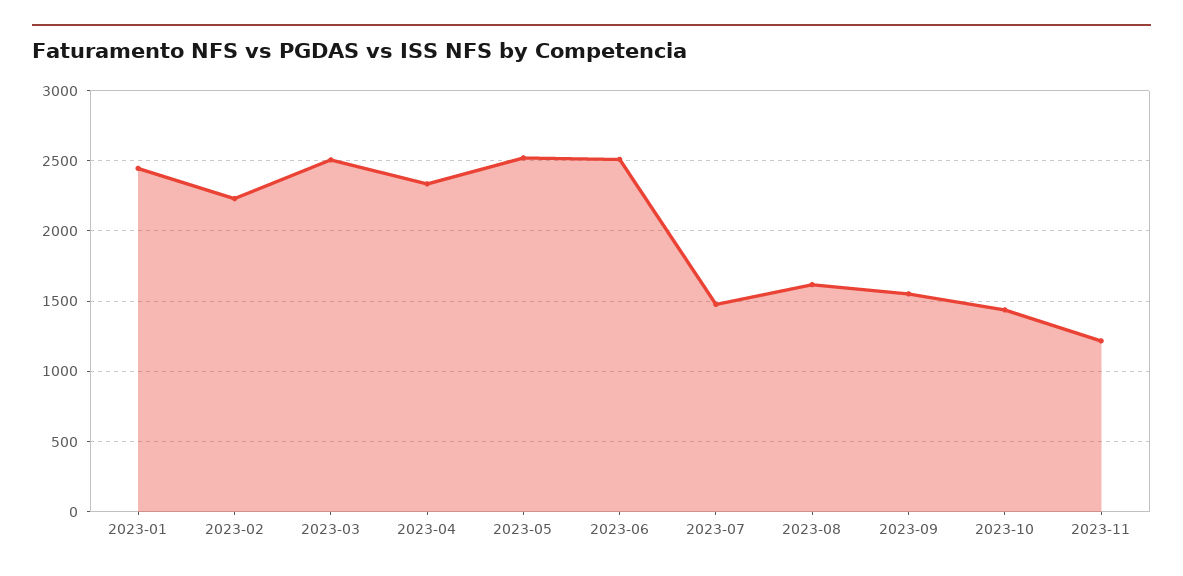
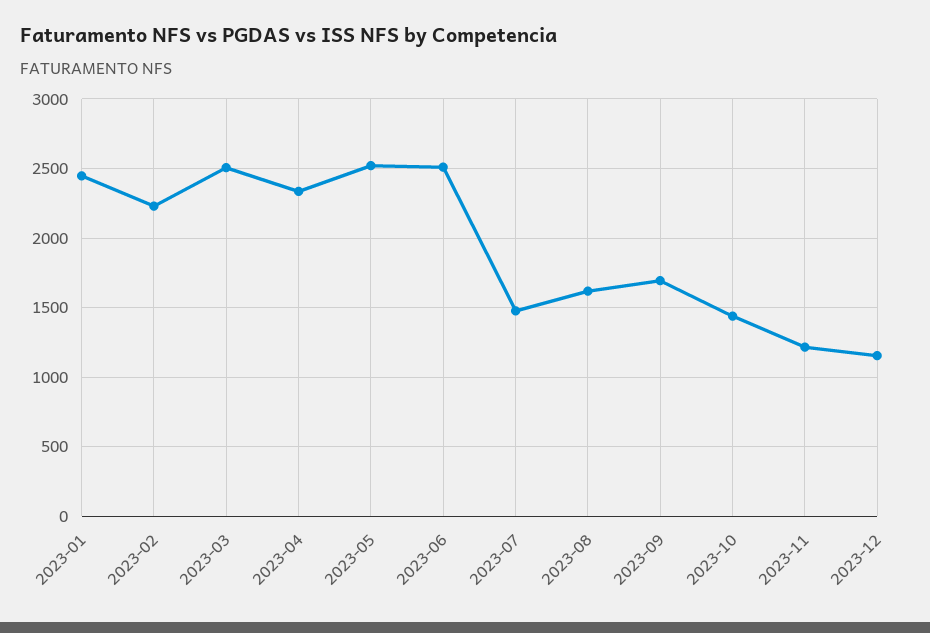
2023-09: 1550 -> 1700
2023-12: none -> 1150

